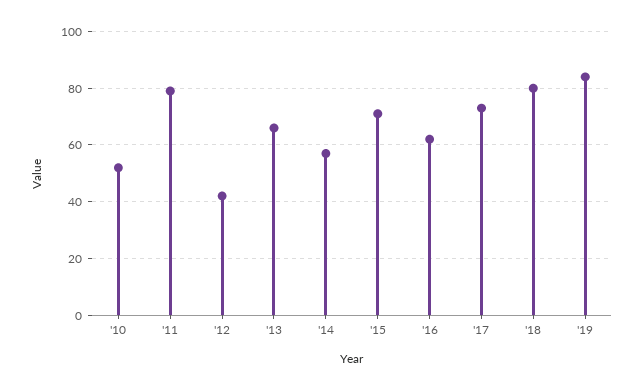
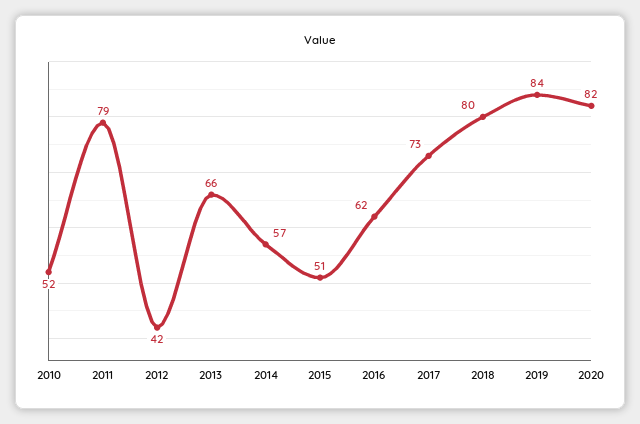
'15: 70 -> 51
2020: none -> 82

